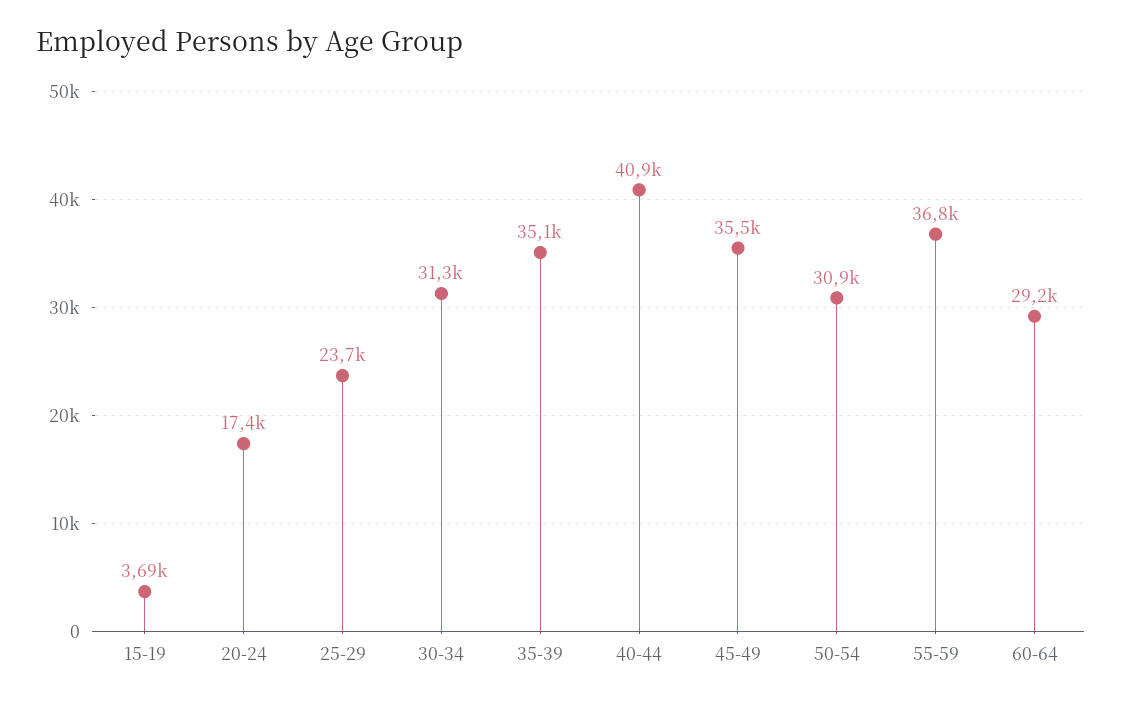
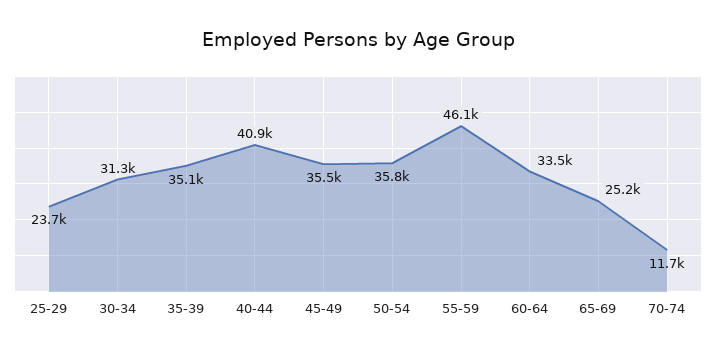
15-19: 3690 -> none
20-24: 17400 -> none
50-54: 30900 -> 35800
55-59: 36800 -> 46100
60-64: 29200 -> 33500
65-69: none -> 25200
70-74: none -> 11700

